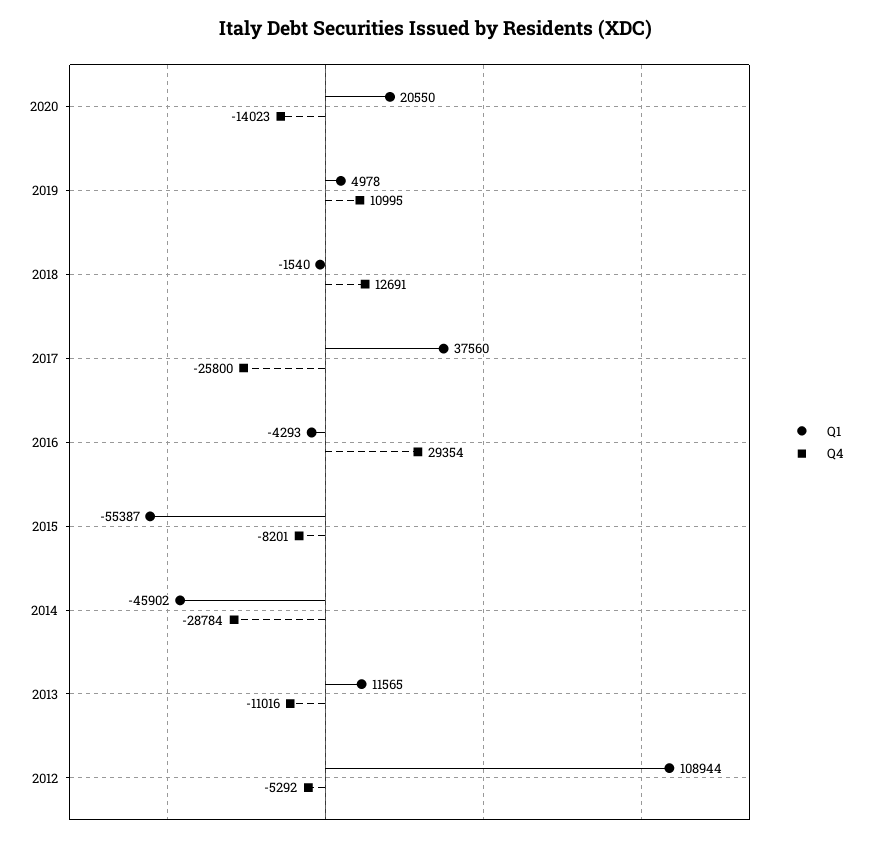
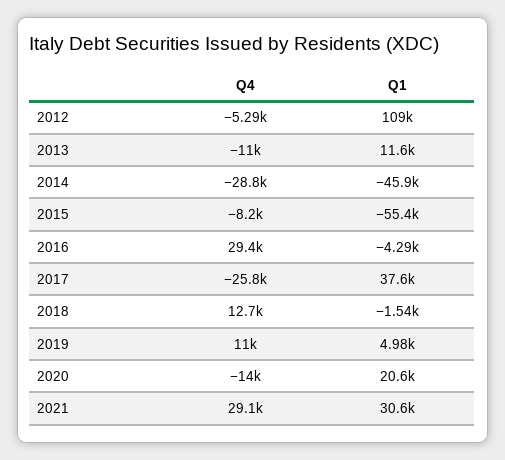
Q4, 2021: none -> 29100
Q1, 2021: none -> 30600

